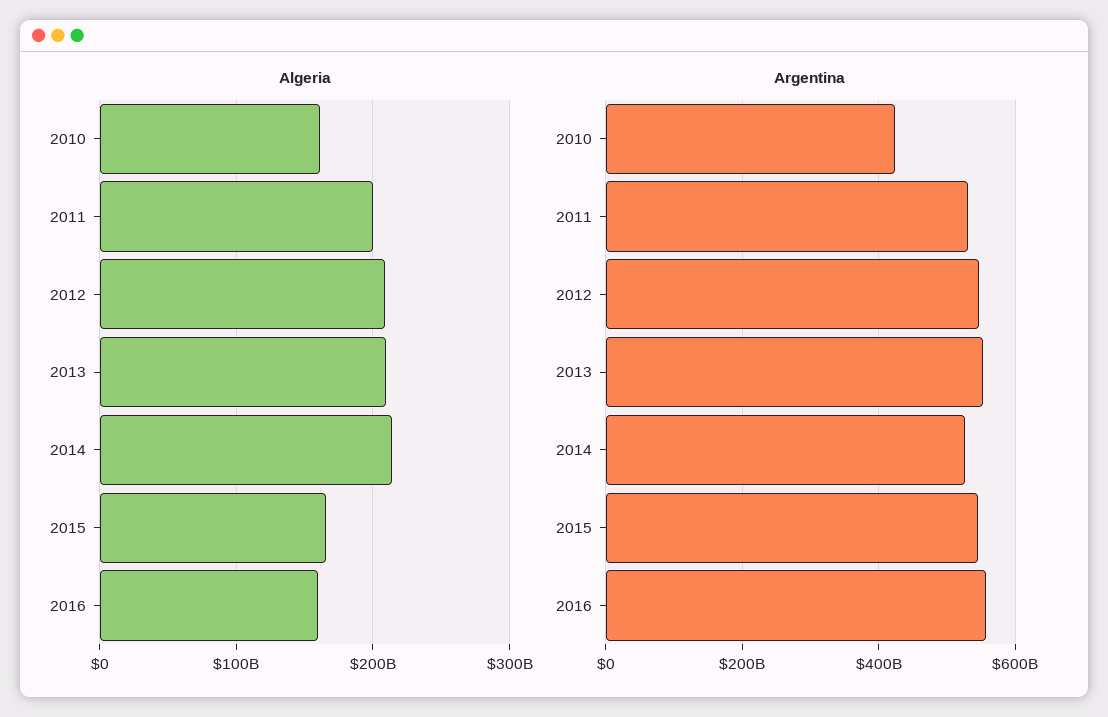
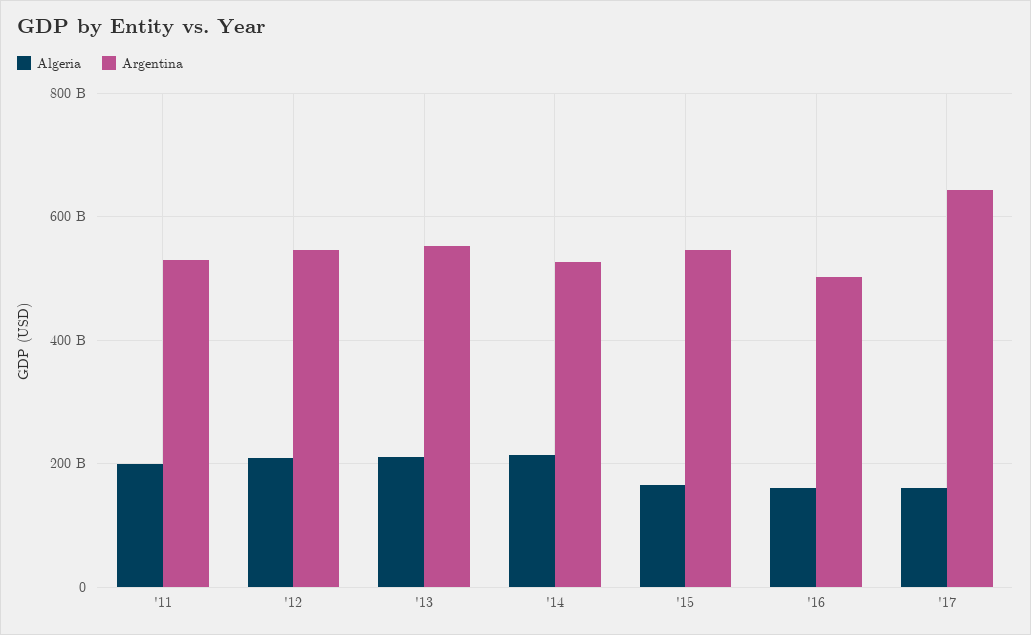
Algeria, 2010: 160000000000 -> none
Argentina, 2010: 420000000000 -> none
Argentina, 2016: 560000000000 -> 500000000000
Algeria, '17: none -> 160000000000
Argentina, '17: none -> 640000000000

